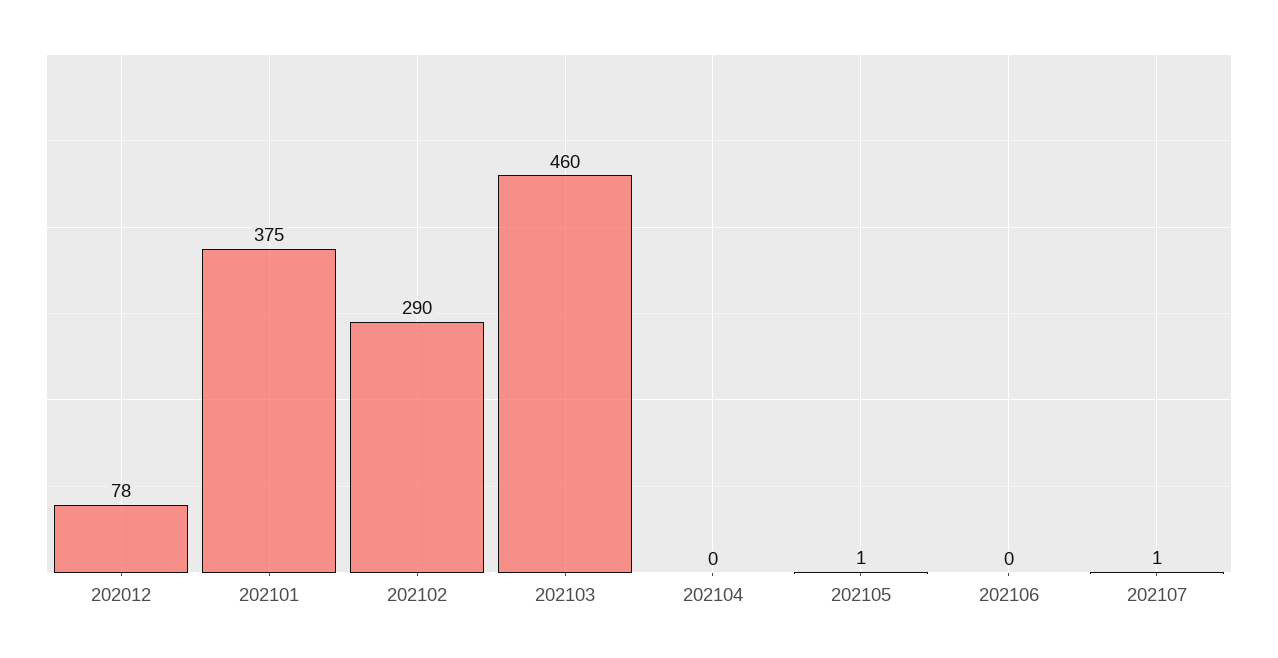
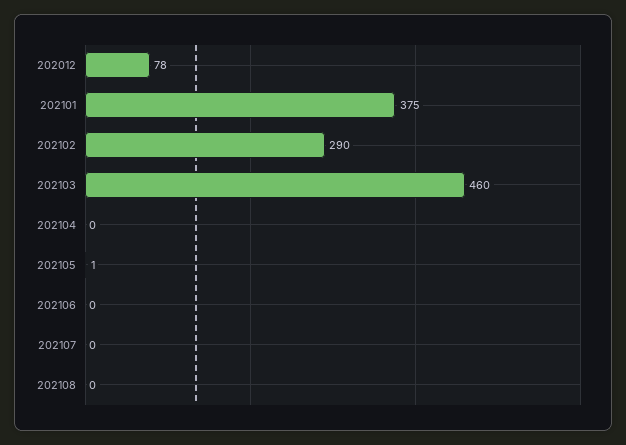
202107: 1 -> 0
202108: none -> 0

